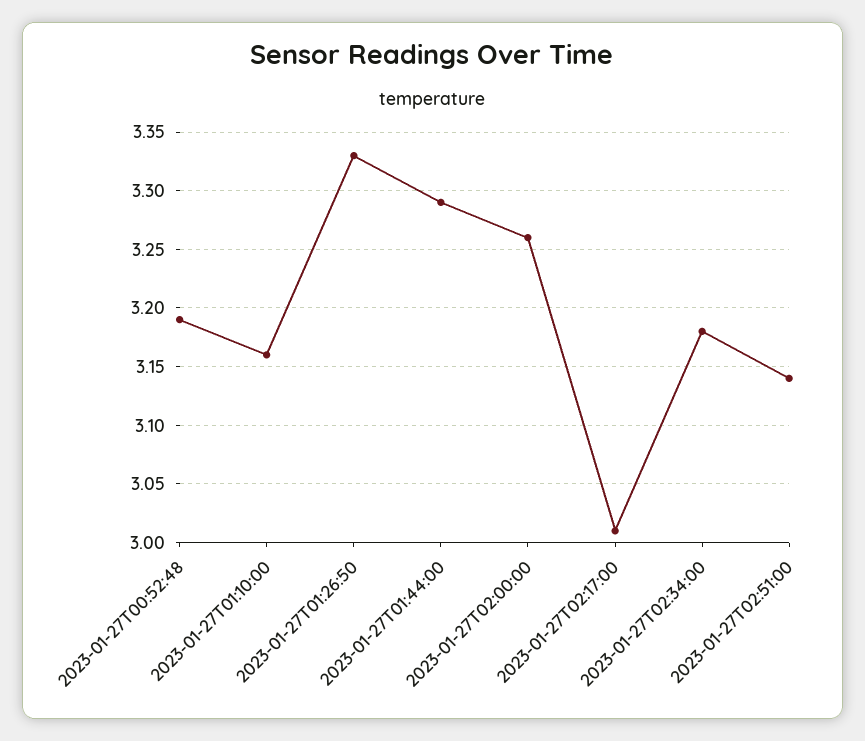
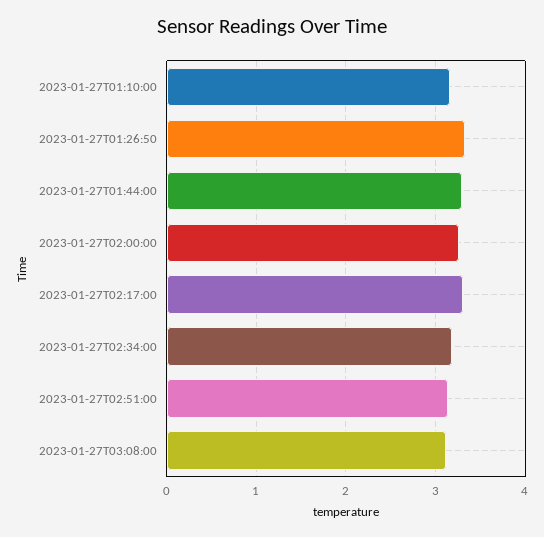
2023-01-27T00:52:48: 3.19 -> none
2023-01-27T02:17:00: 3.01 -> 3.3
2023-01-27T03:08:00: none -> 3.1

